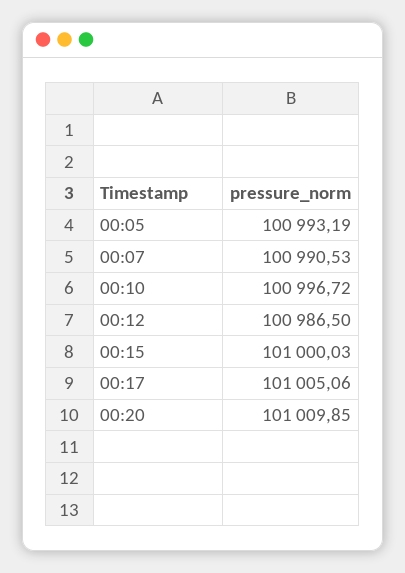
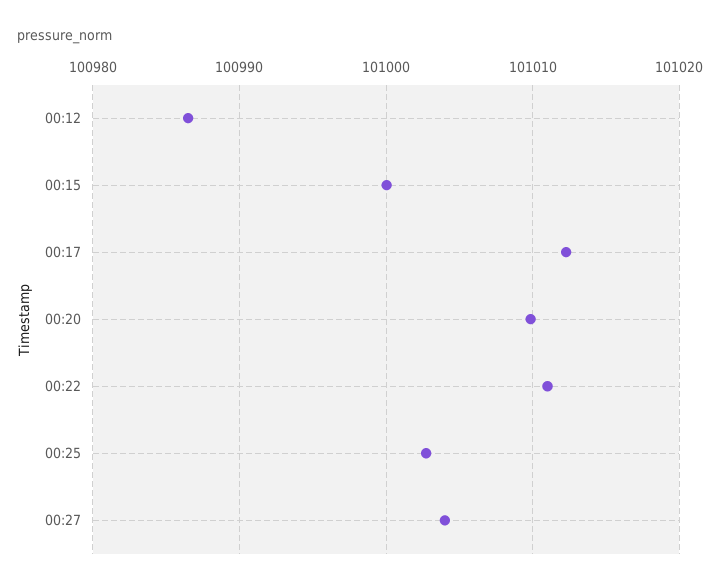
00:05: 100993.19 -> none
00:07: 100990.53 -> none
00:10: 100996.72 -> none
00:17: 101005.06 -> 101012
00:22: none -> 101011
00:25: none -> 101003
00:27: none -> 101004

